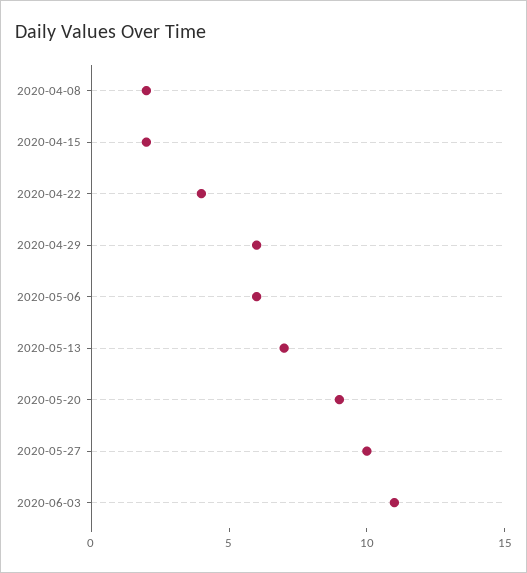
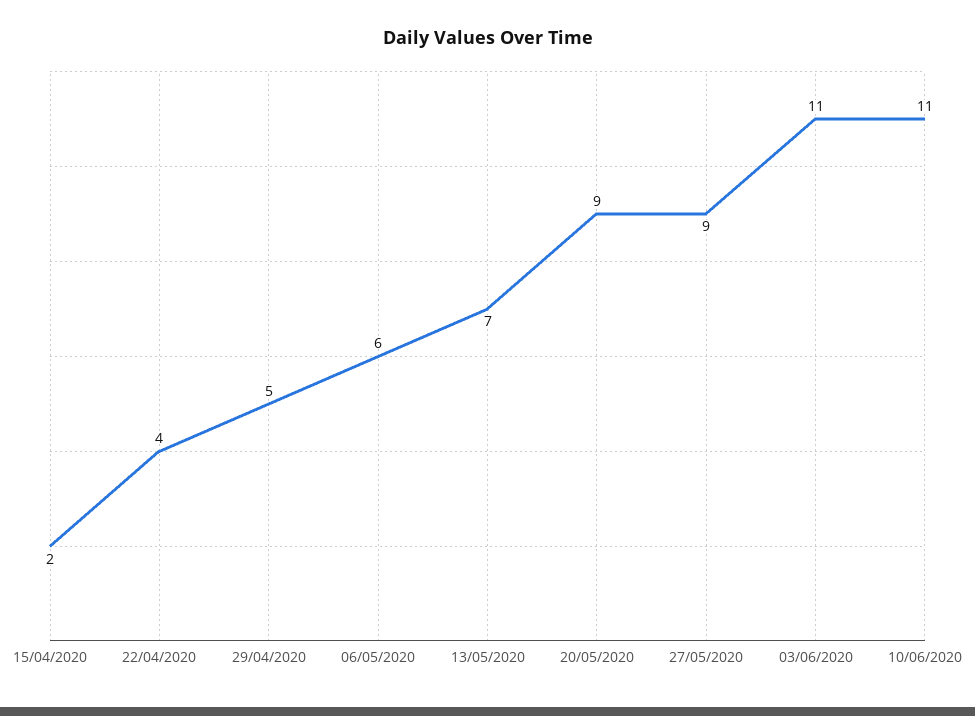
2020-04-08: 2 -> none
2020-04-29: 6 -> 5
2020-05-27: 10 -> 9
10/06/2020: none -> 11

